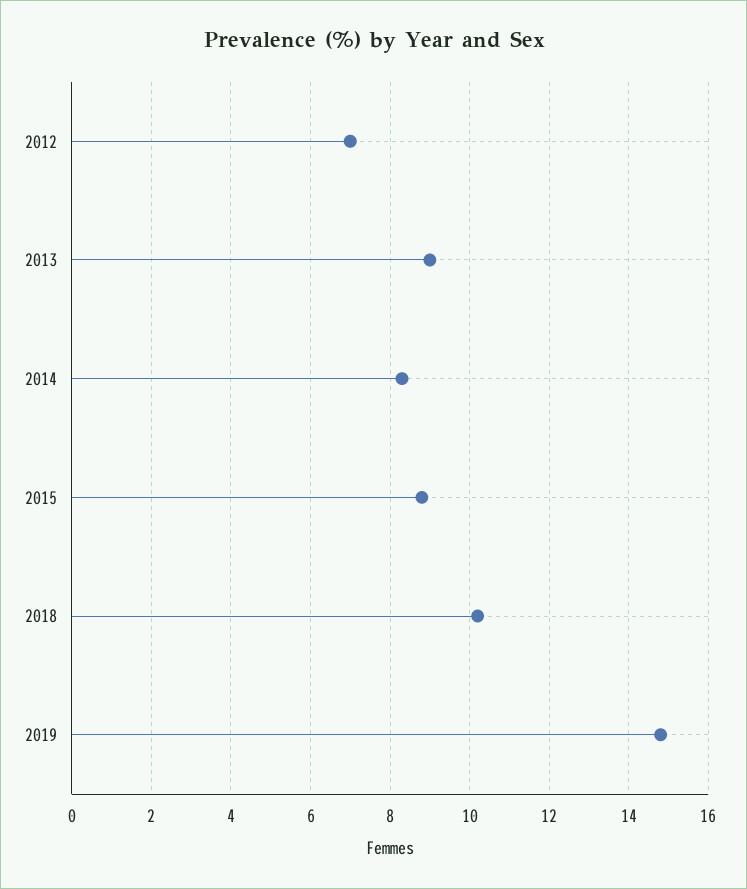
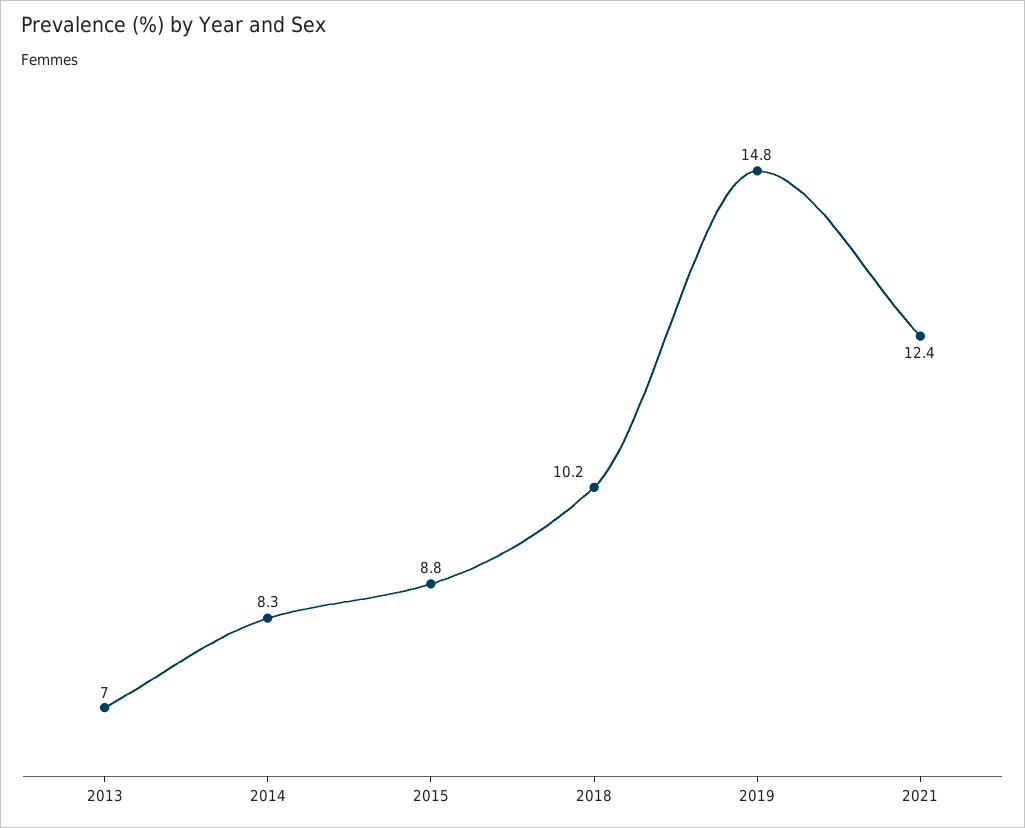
2012: 7 -> none
2013: 9 -> 7
2021: none -> 12.4

